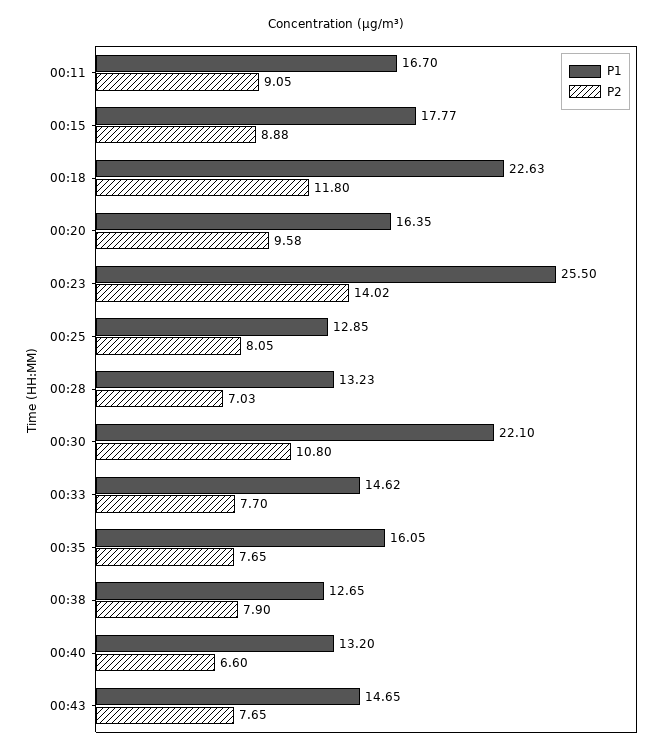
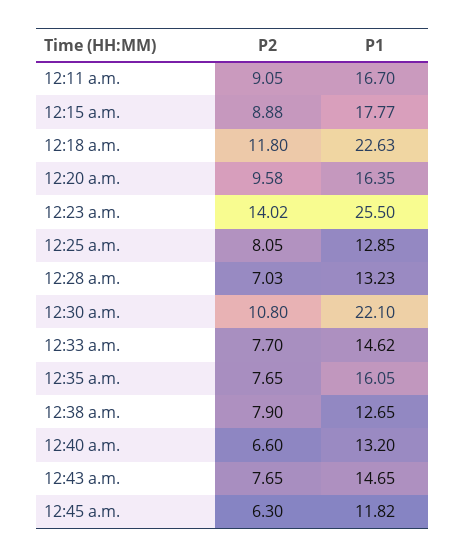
P2, 12:45 a.m.: none -> 6.3
P1, 12:45 a.m.: none -> 11.82

